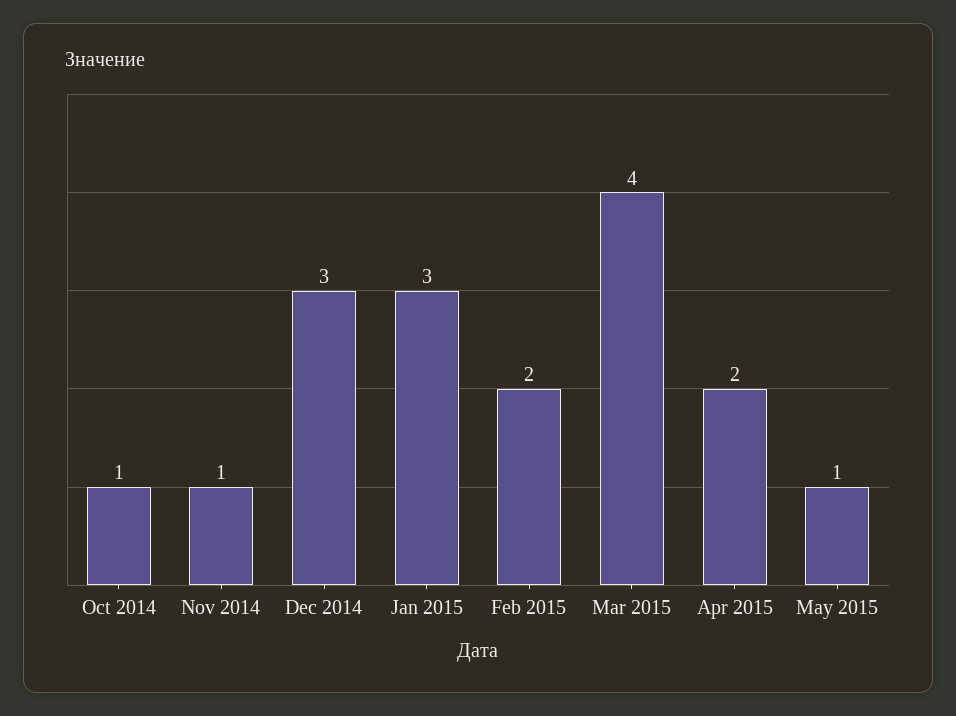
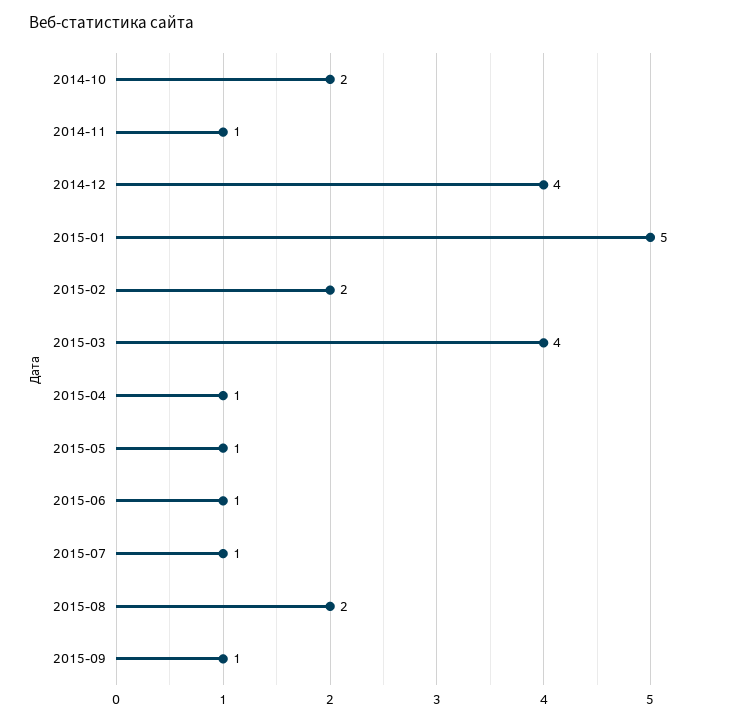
Oct 2014: 1 -> 2
Dec 2014: 3 -> 4
Jan 2015: 3 -> 5
Apr 2015: 2 -> 1
2015-06: none -> 1
2015-07: none -> 1
2015-08: none -> 2
2015-09: none -> 1

